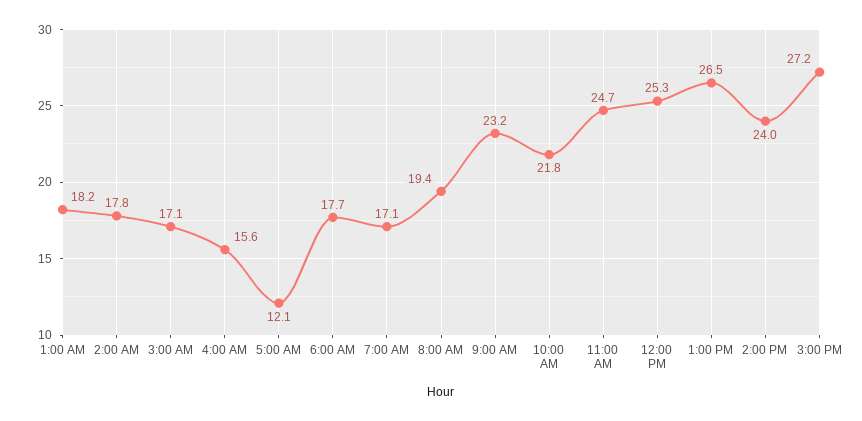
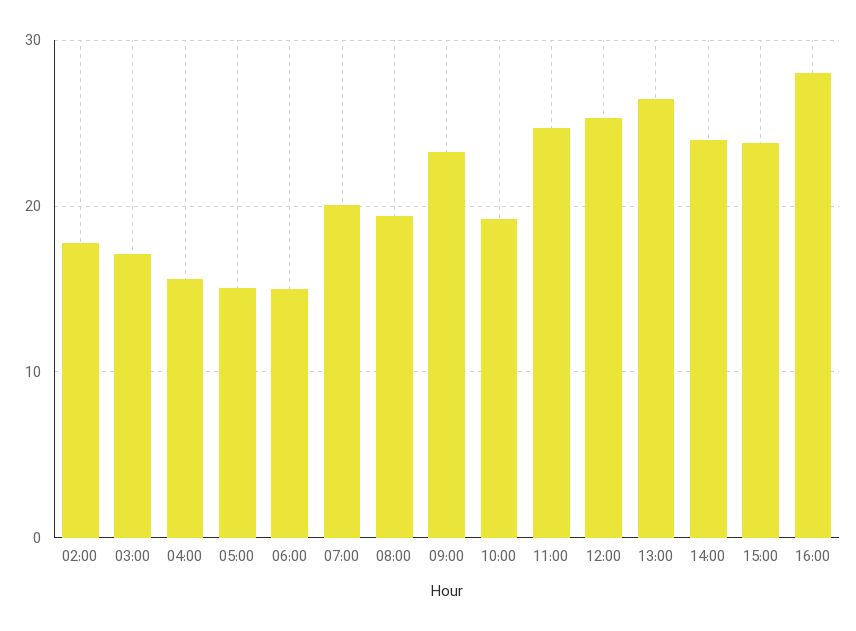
1:00 AM: 18.2 -> none
5:00 AM: 12.1 -> 15
6:00 AM: 17.7 -> 15
7:00 AM: 17.1 -> 20
10:00 AM: 21.8 -> 19
3:00 PM: 27.2 -> 24
16:00: none -> 28

